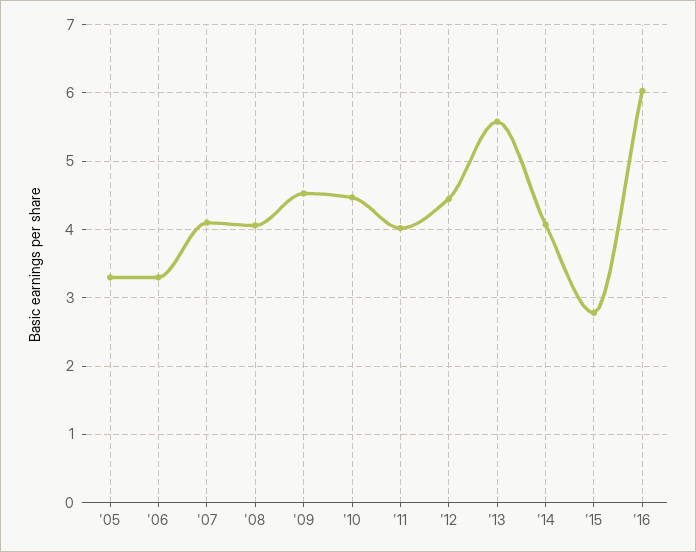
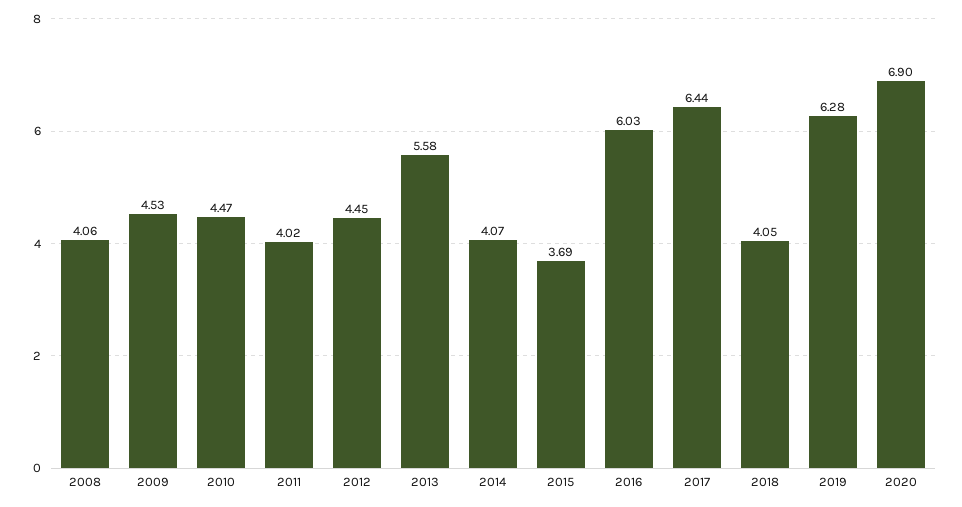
'05: 3.3 -> none
'06: 3.3 -> none
'07: 4.1 -> none
'15: 2.8 -> 3.69
2017: none -> 6.44
2018: none -> 4.05
2019: none -> 6.28
2020: none -> 6.9

